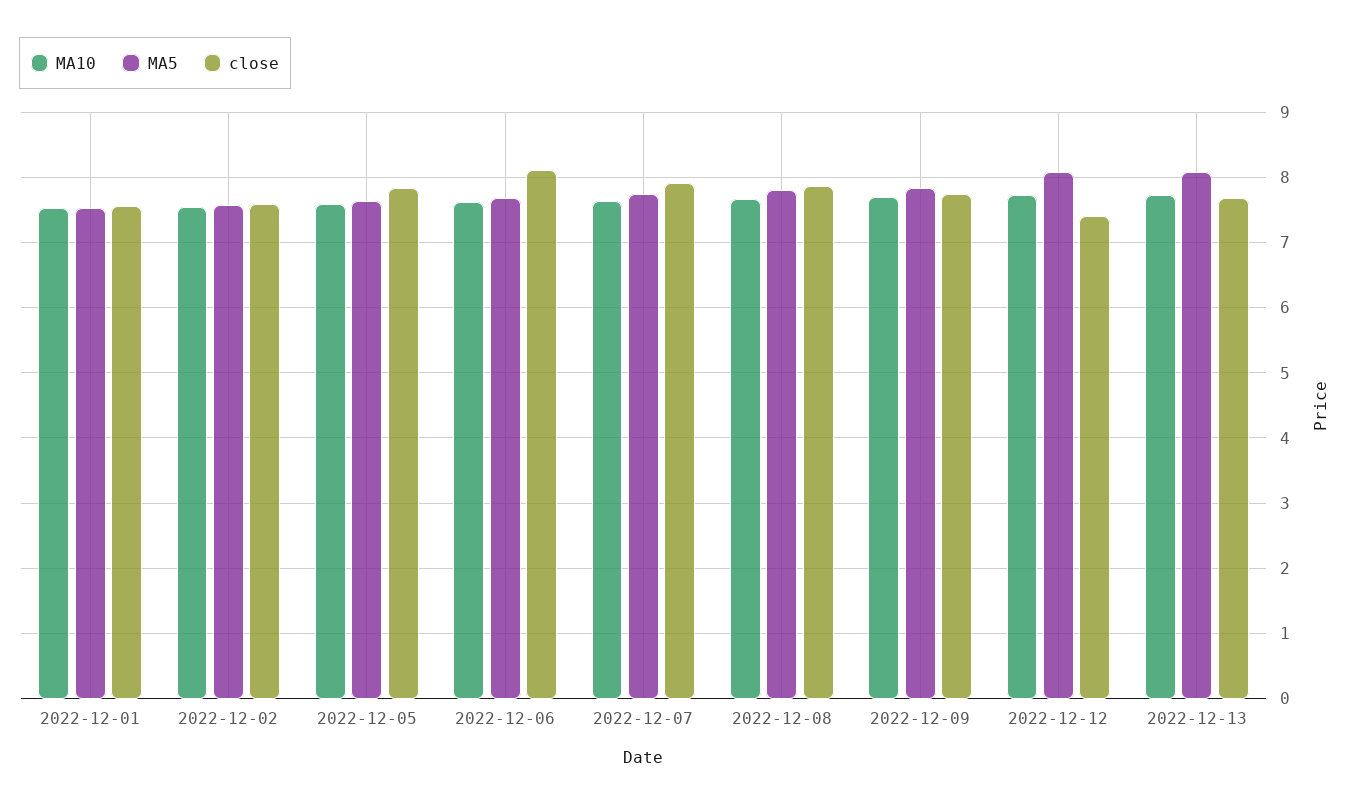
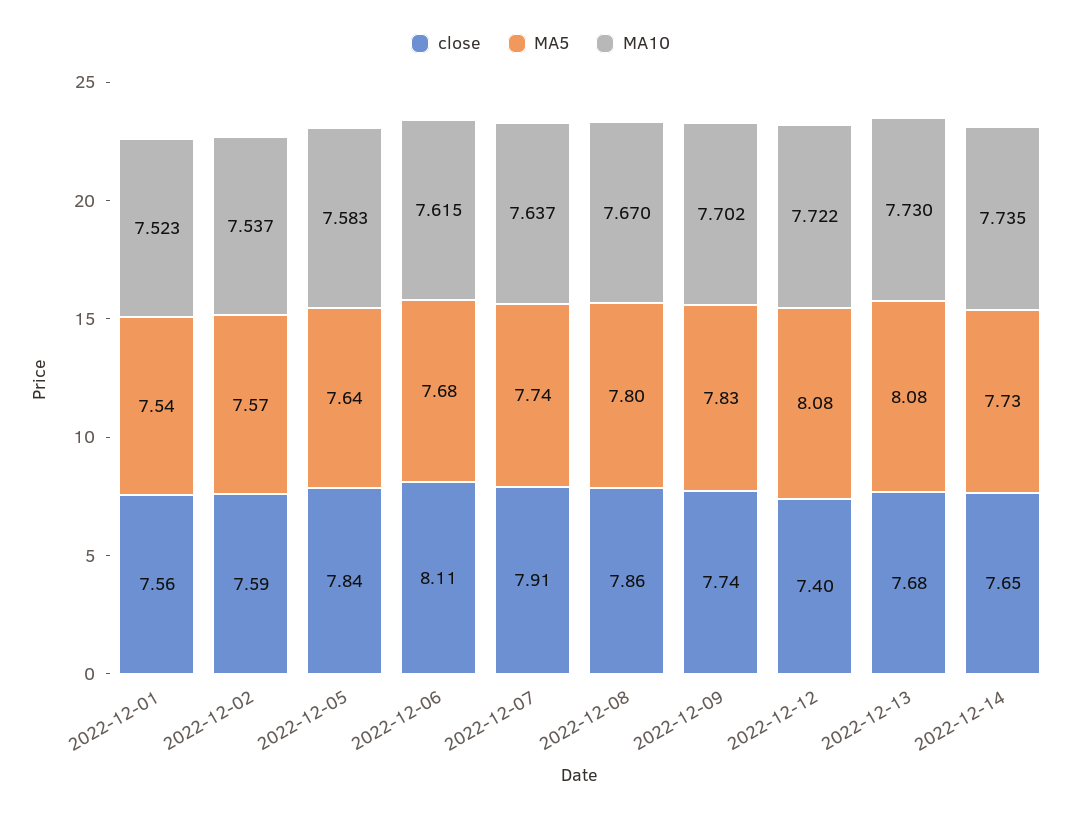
close, 2022-12-14: none -> 7.65
MA5, 2022-12-14: none -> 7.73
MA10, 2022-12-14: none -> 7.735

